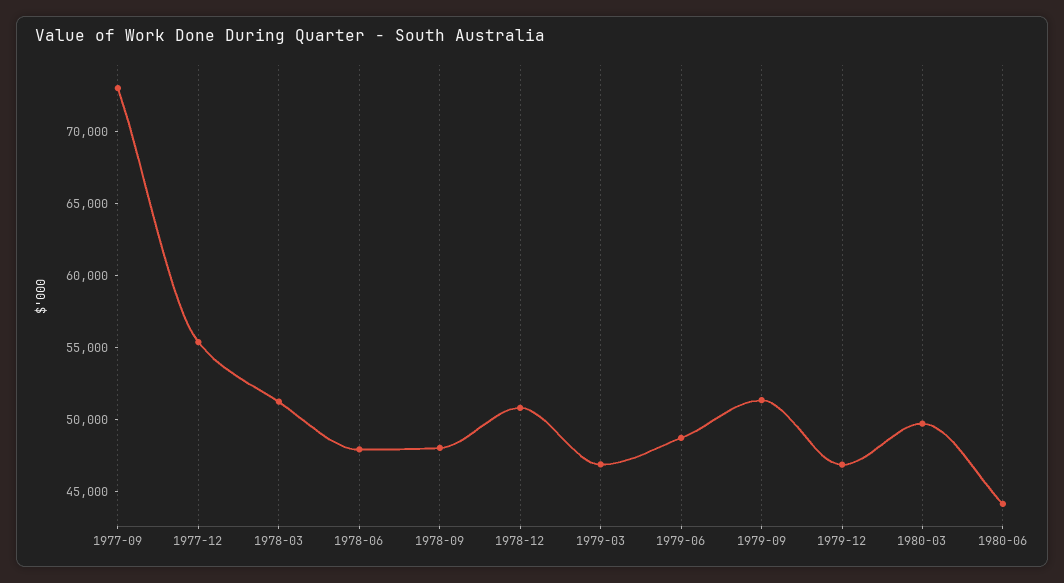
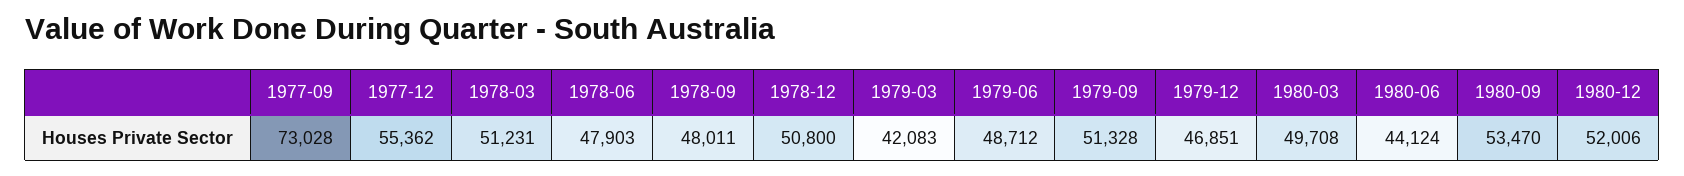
1979-03: 47000 -> 42083
1980-09: none -> 53470
1980-12: none -> 52006

